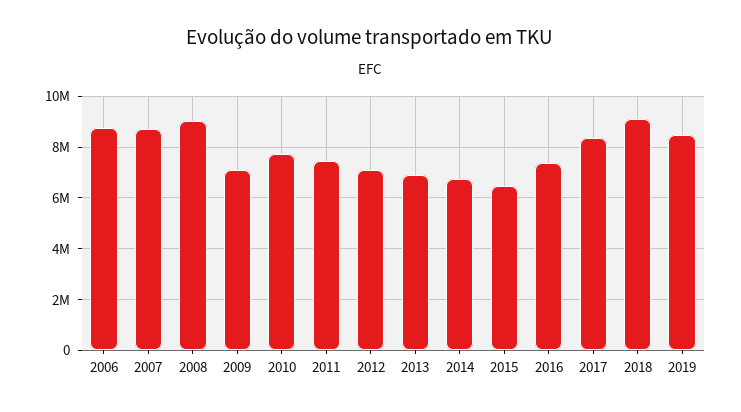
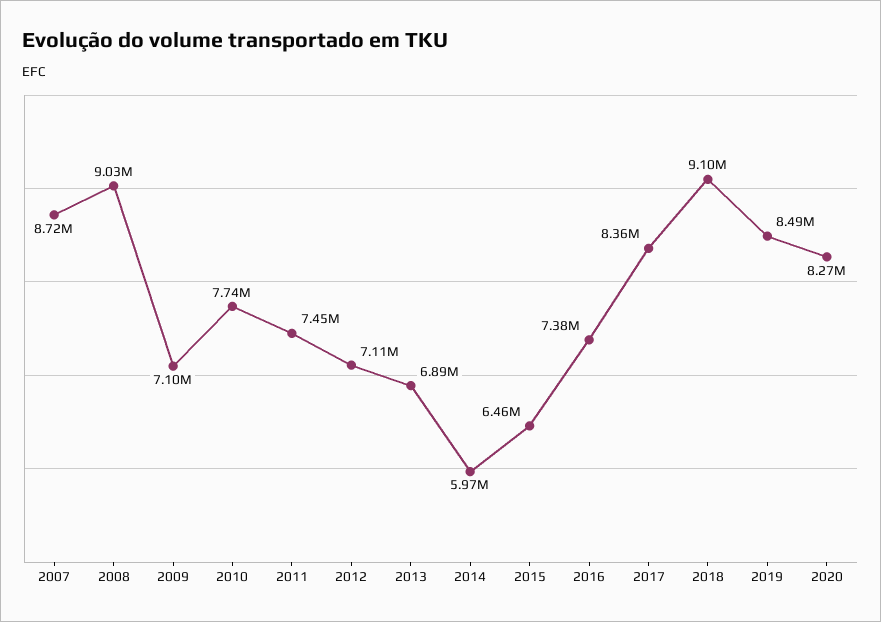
2006: 8750000 -> none
2014: 6750000 -> 5970000
2020: none -> 8270000

